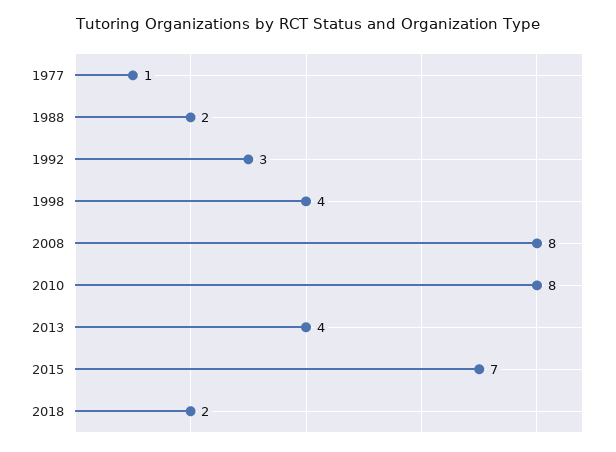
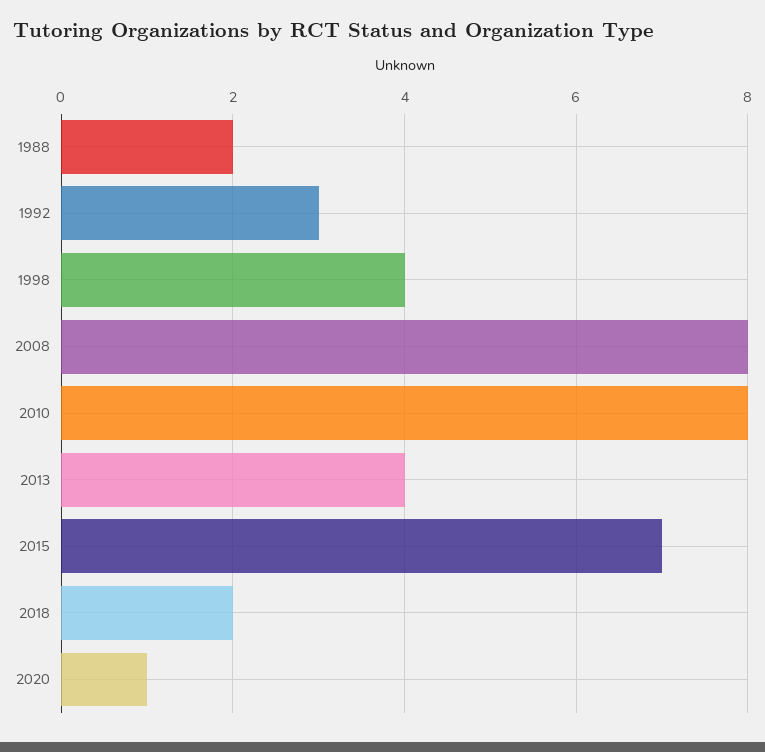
1977: 1 -> none
2020: none -> 1

